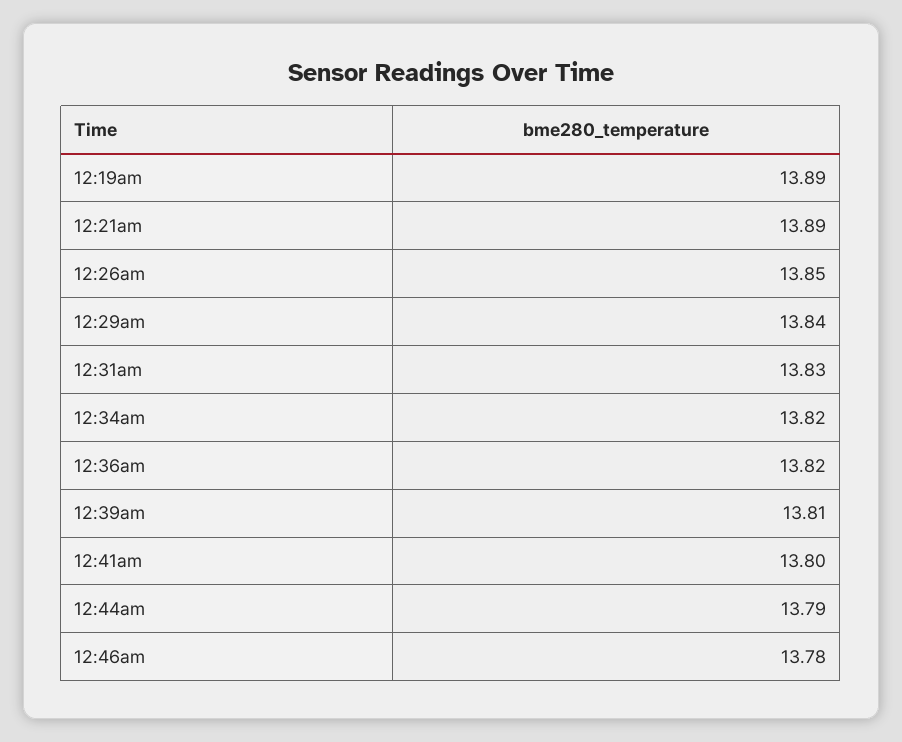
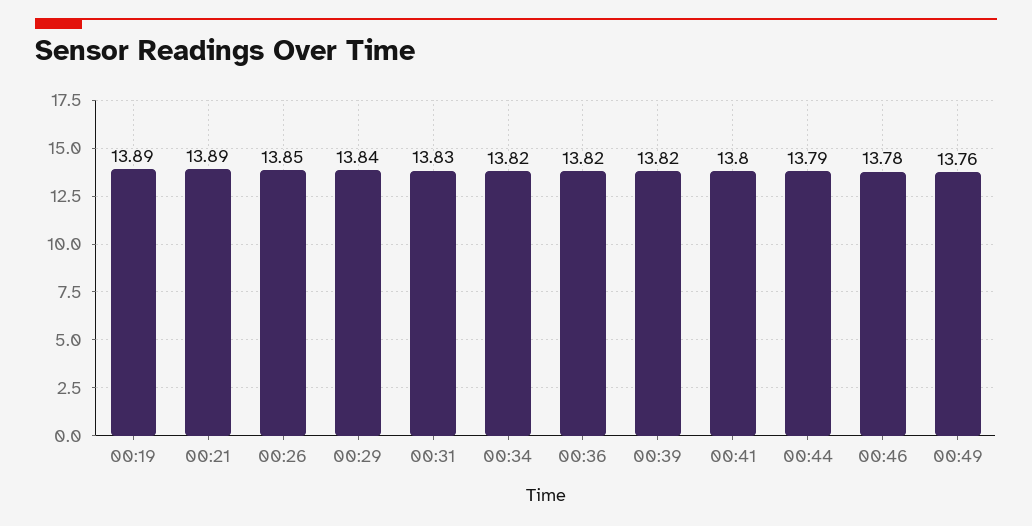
12:39am: 13.81 -> 13.82
00:49: none -> 13.76

